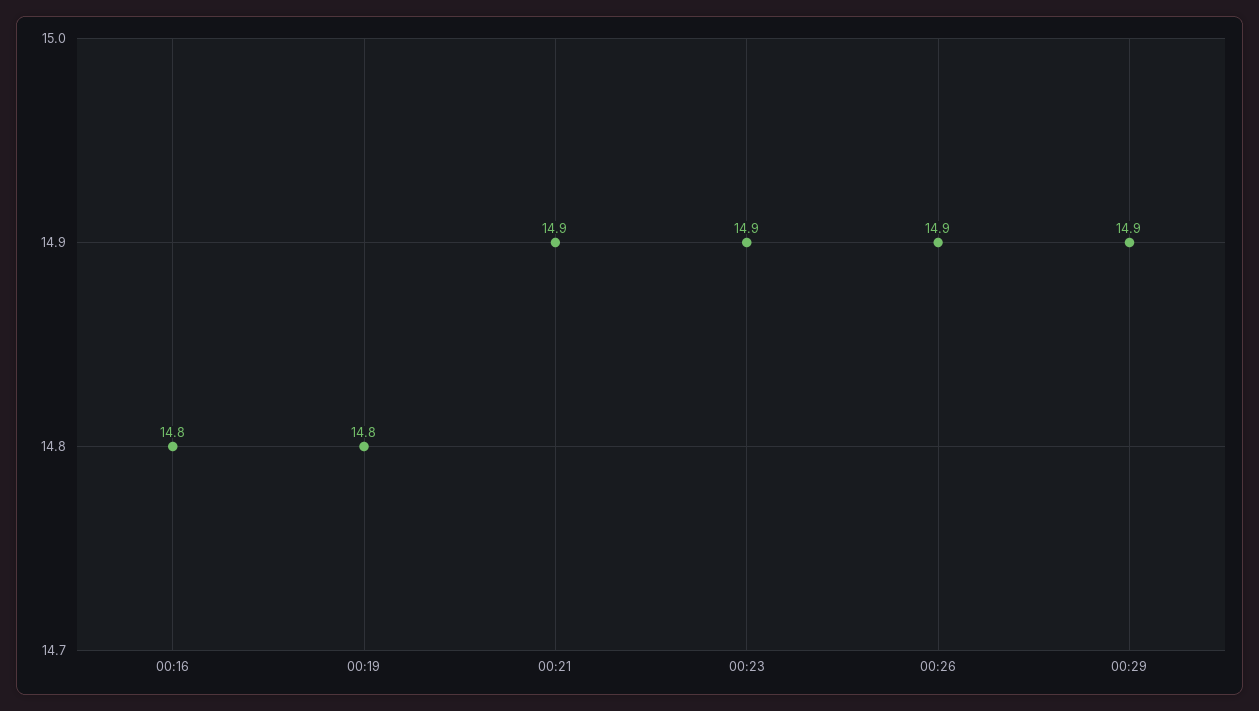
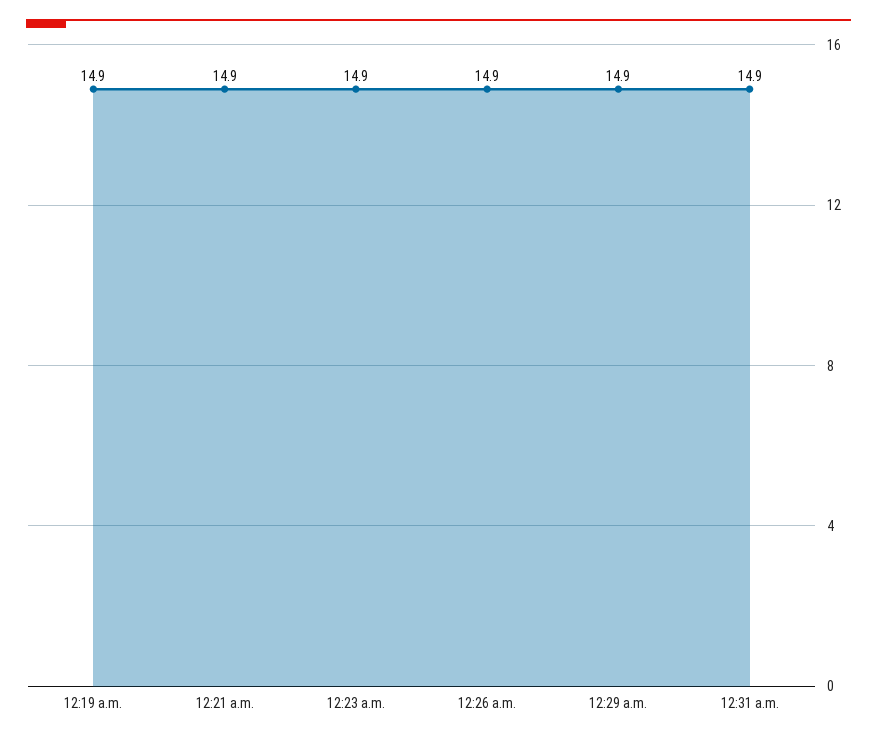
00:16: 14.8 -> none
00:19: 14.8 -> 14.9
12:31 a.m.: none -> 14.9

